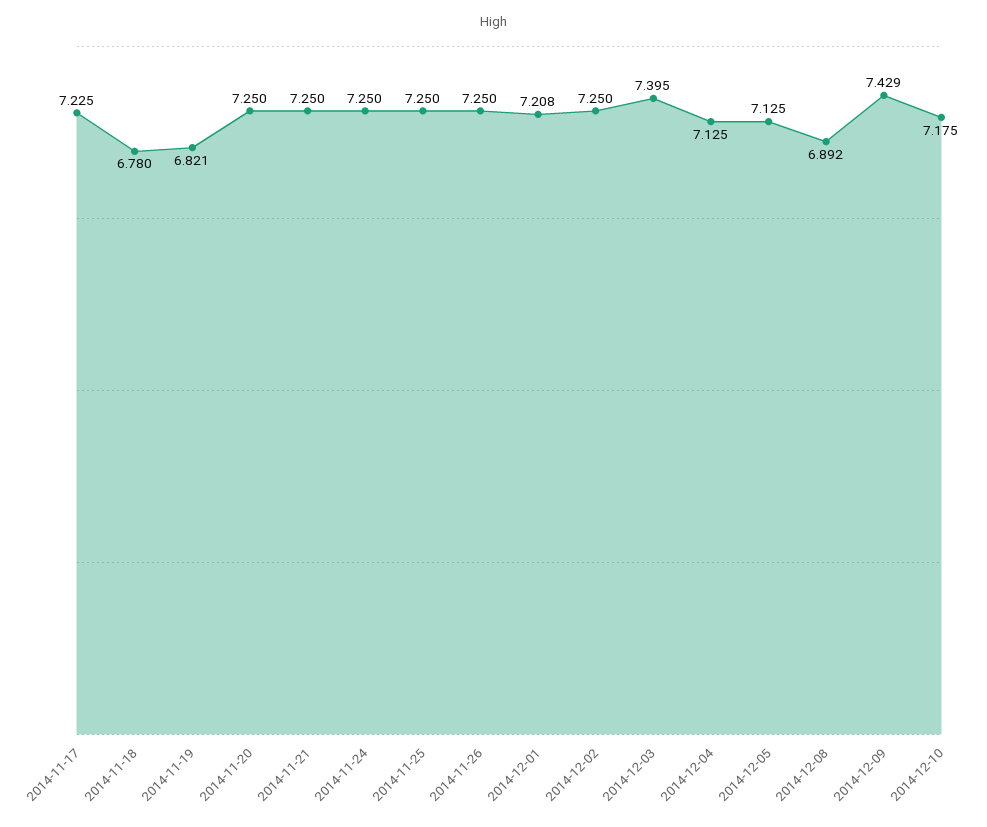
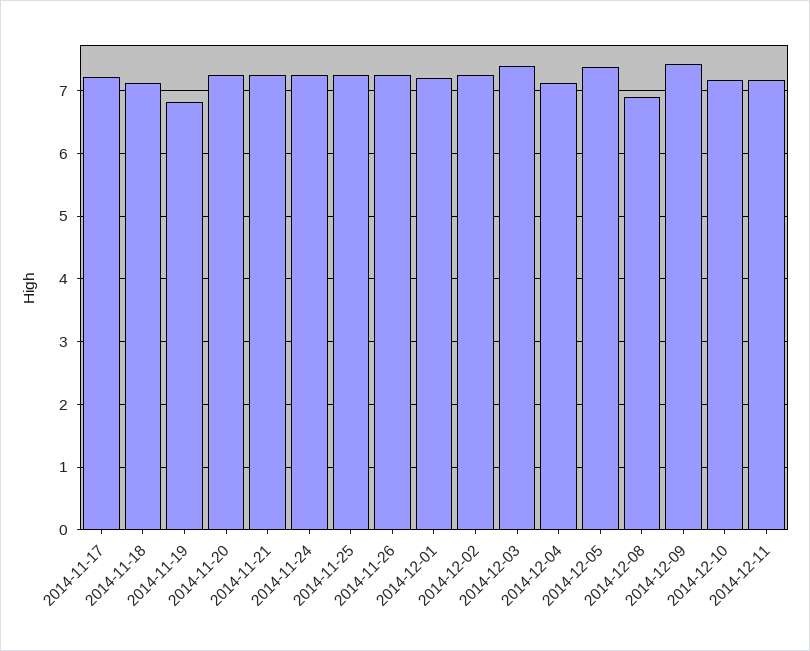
2014-11-18: 6.78 -> 7.1
2014-12-05: 7.125 -> 7.4
2014-12-11: none -> 7.2

